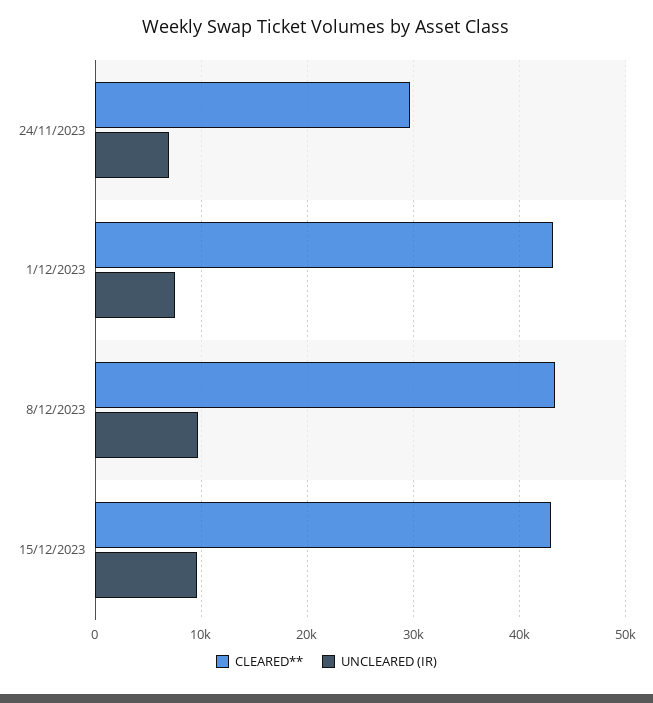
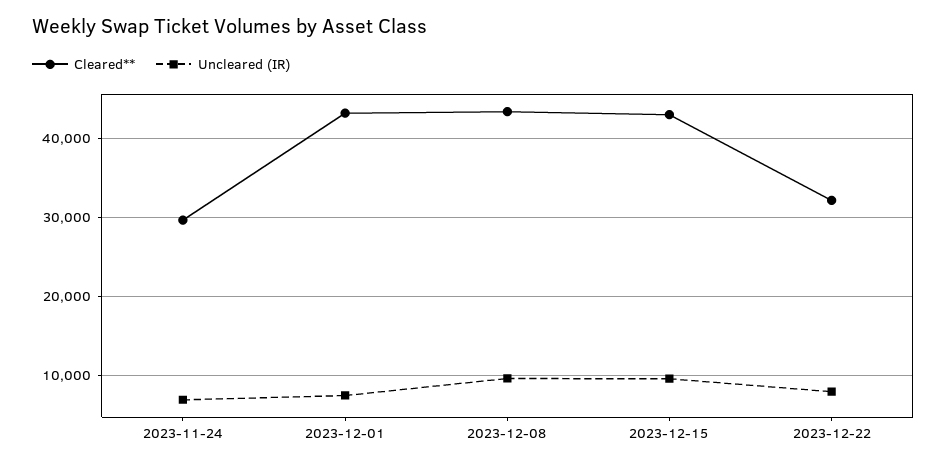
CLEARED**, 2023-12-22: none -> 32000
UNCLEARED (IR), 2023-12-22: none -> 8000

